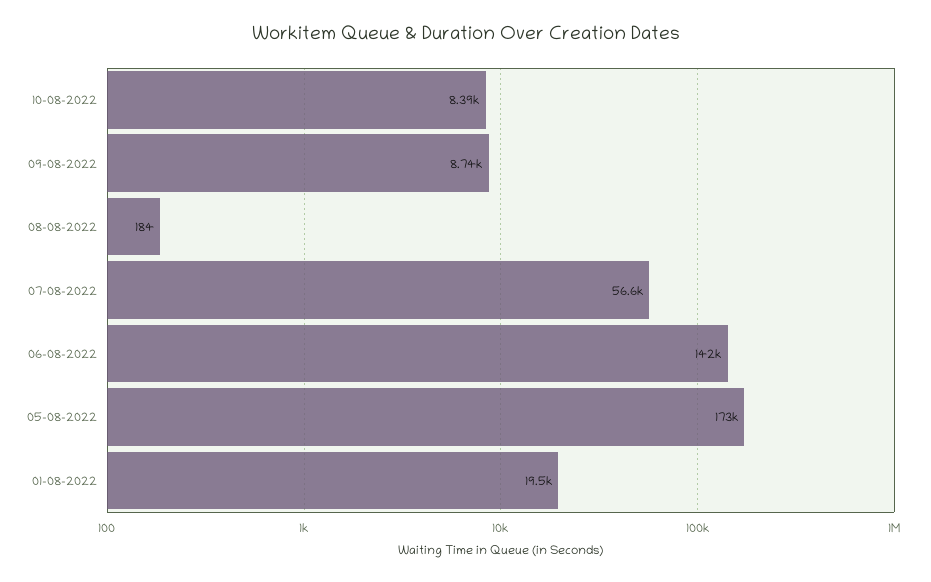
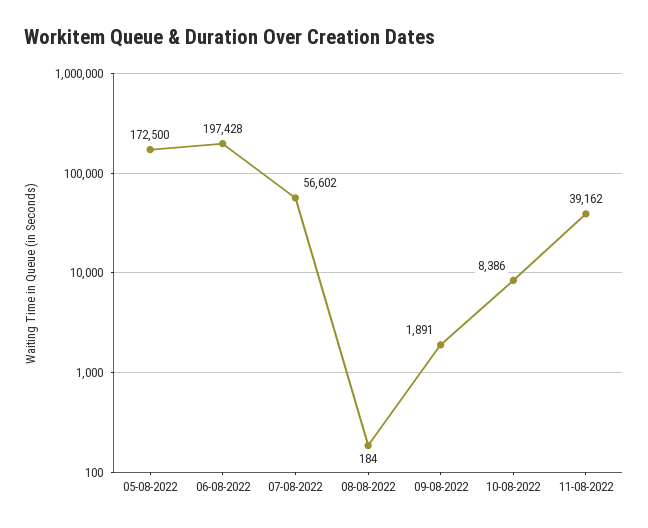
09-08-2022: 8740 -> 1891
06-08-2022: 142000 -> 197428
01-08-2022: 19500 -> none
11-08-2022: none -> 39162

